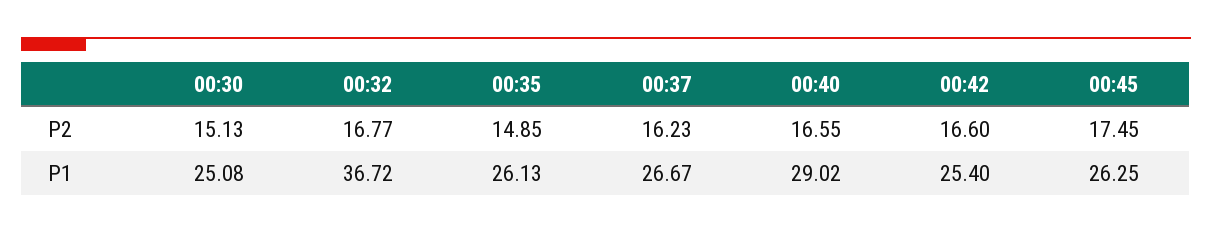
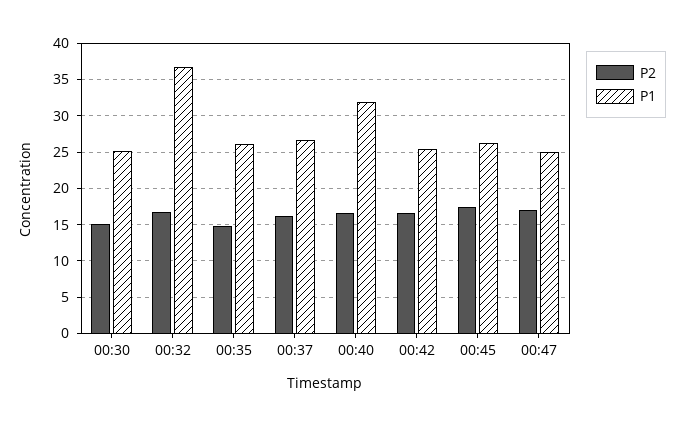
P1, 00:40: 29.02 -> 32
P2, 00:47: none -> 17
P1, 00:47: none -> 25

